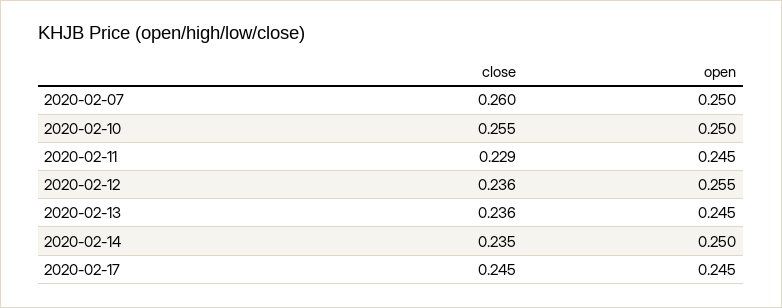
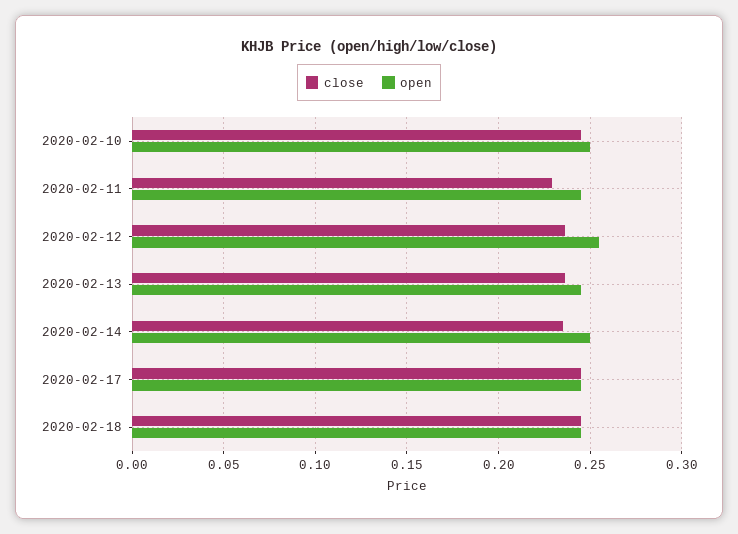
close, 2020-02-07: 0.26 -> none
open, 2020-02-07: 0.25 -> none
close, 2020-02-10: 0.255 -> 0.245
close, 2020-02-18: none -> 0.245
open, 2020-02-18: none -> 0.245

